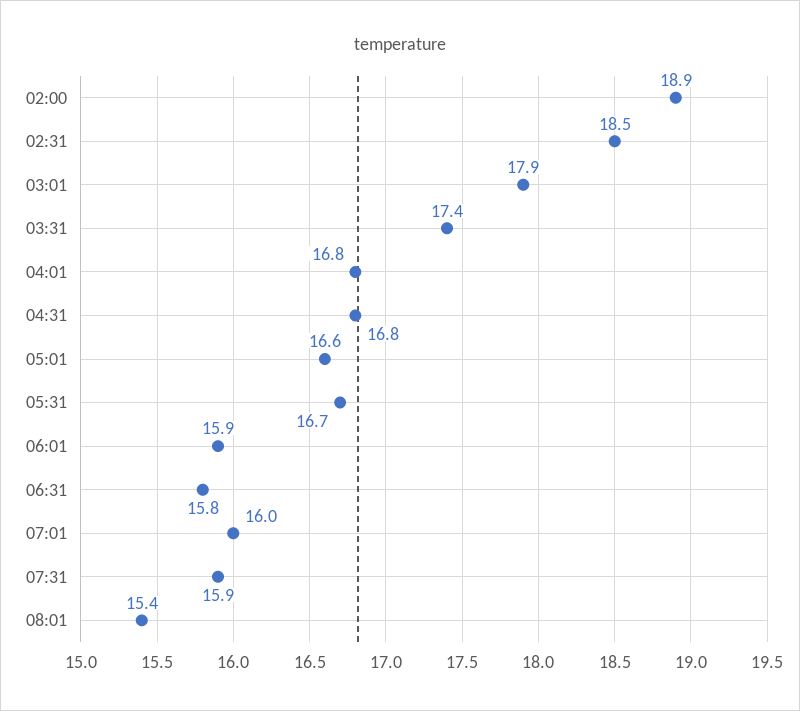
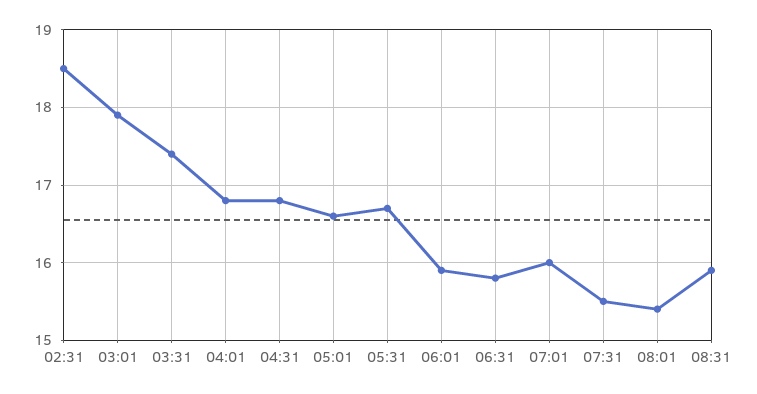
02:00: 18.9 -> none
07:31: 15.9 -> 15.5
08:31: none -> 15.9

